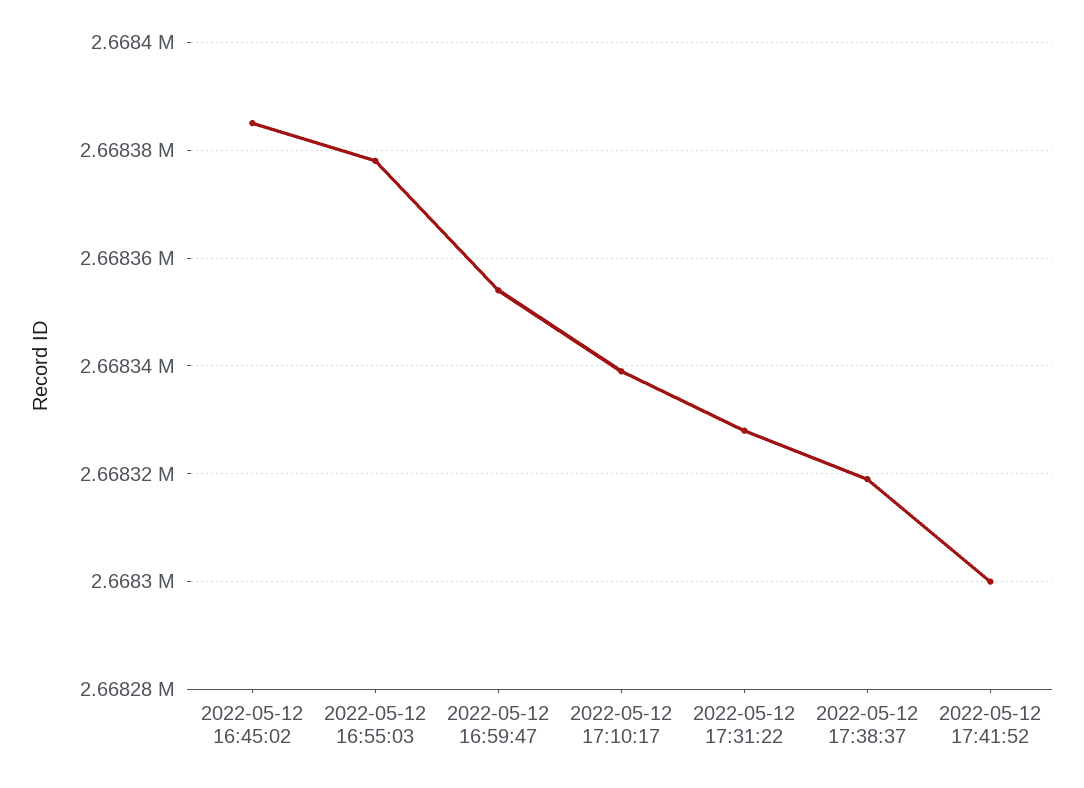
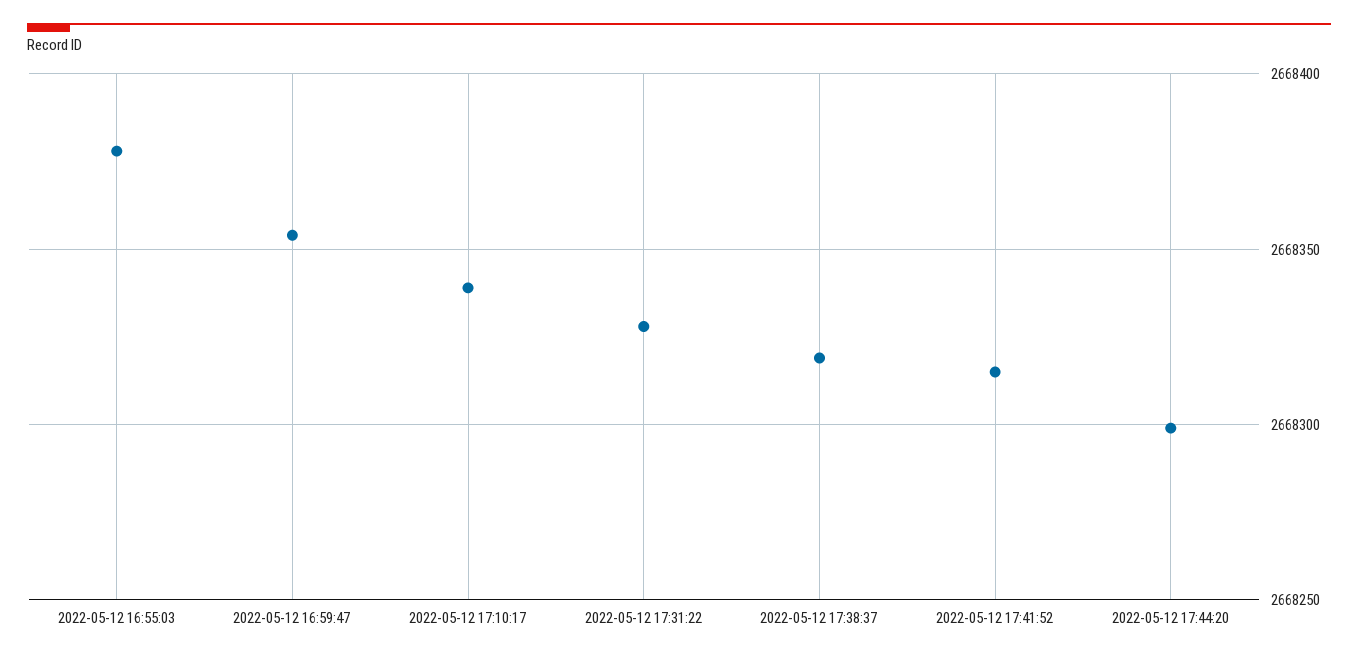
2022-05-12 16:45:02: 2668385 -> none
2022-05-12 17:41:52: 2668300 -> 2668315
2022-05-12 17:44:20: none -> 2668300

